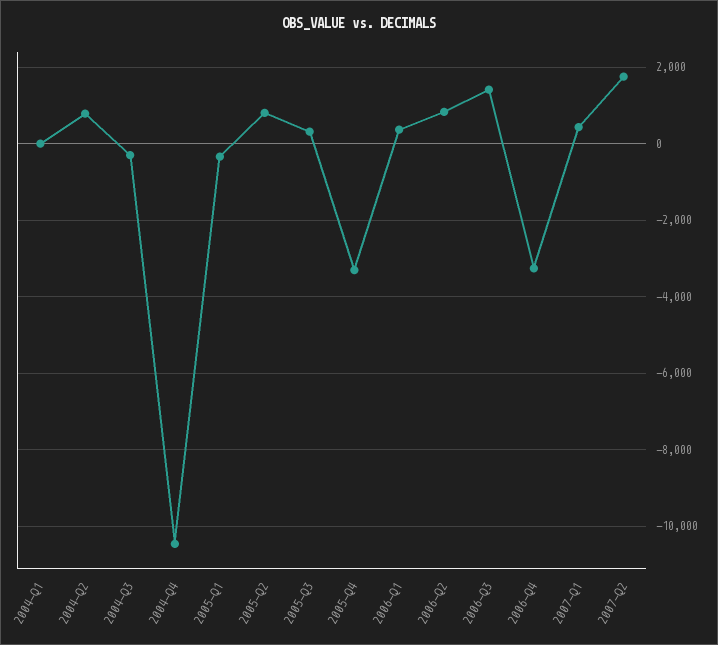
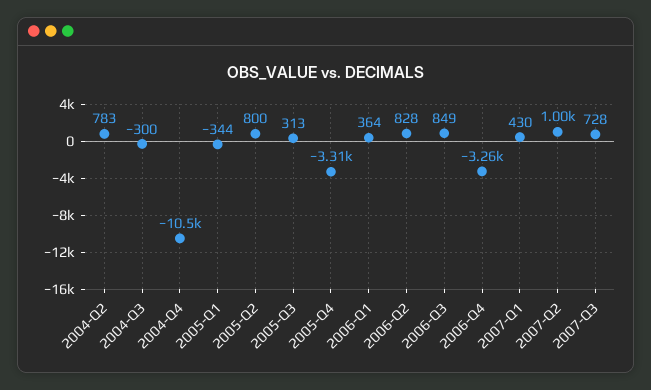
2004-Q1: 0 -> none
2006-Q3: 1400 -> 849
2007-Q2: 1800 -> 1000
2007-Q3: none -> 728

